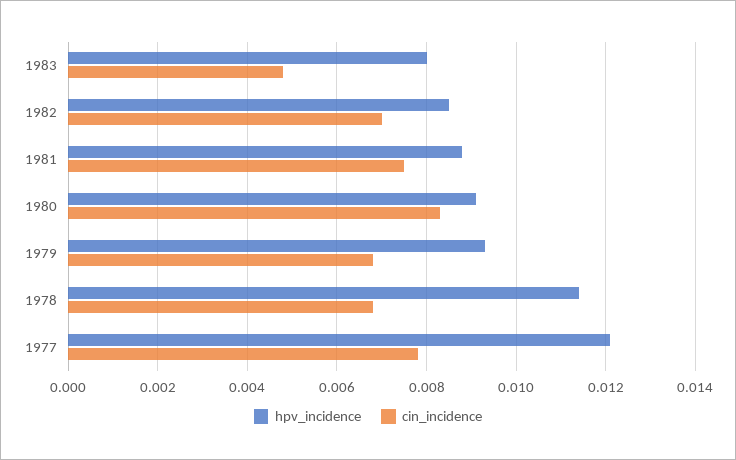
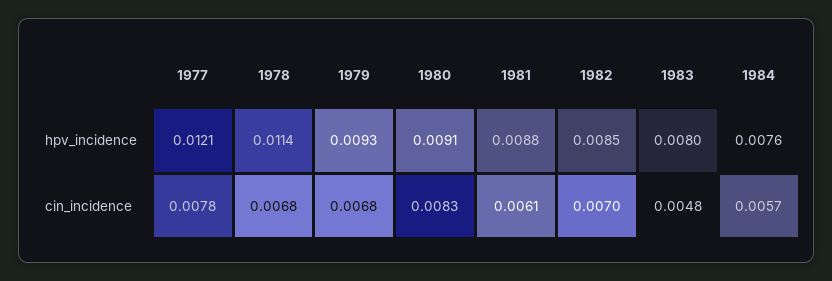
cin_incidence, 1981: 0.0075 -> 0.0061
hpv_incidence, 1984: none -> 0.0076
cin_incidence, 1984: none -> 0.0057

